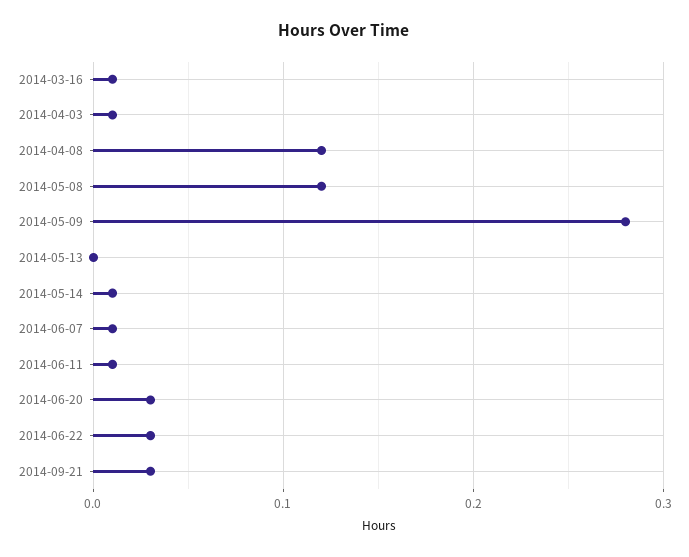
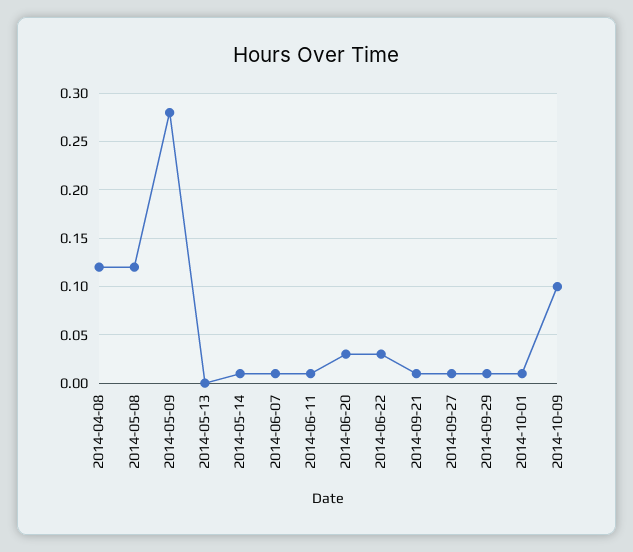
2014-03-16: 0.01 -> none
2014-04-03: 0.01 -> none
2014-09-21: 0.03 -> 0.01
2014-09-27: none -> 0.01
2014-09-29: none -> 0.01
2014-10-01: none -> 0.01
2014-10-09: none -> 0.1

